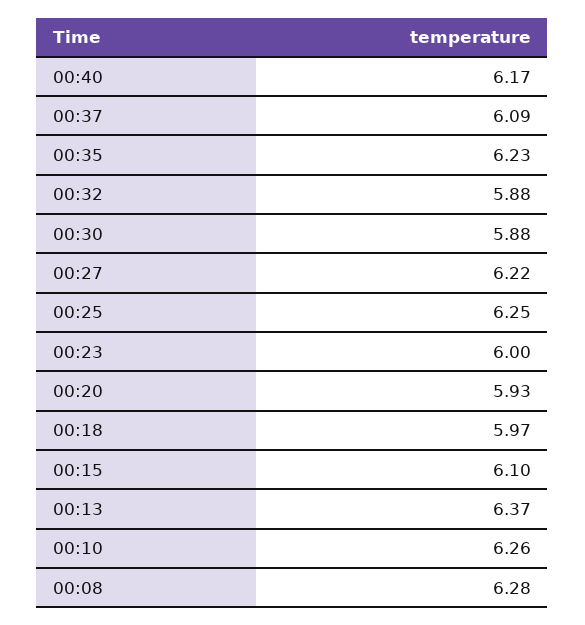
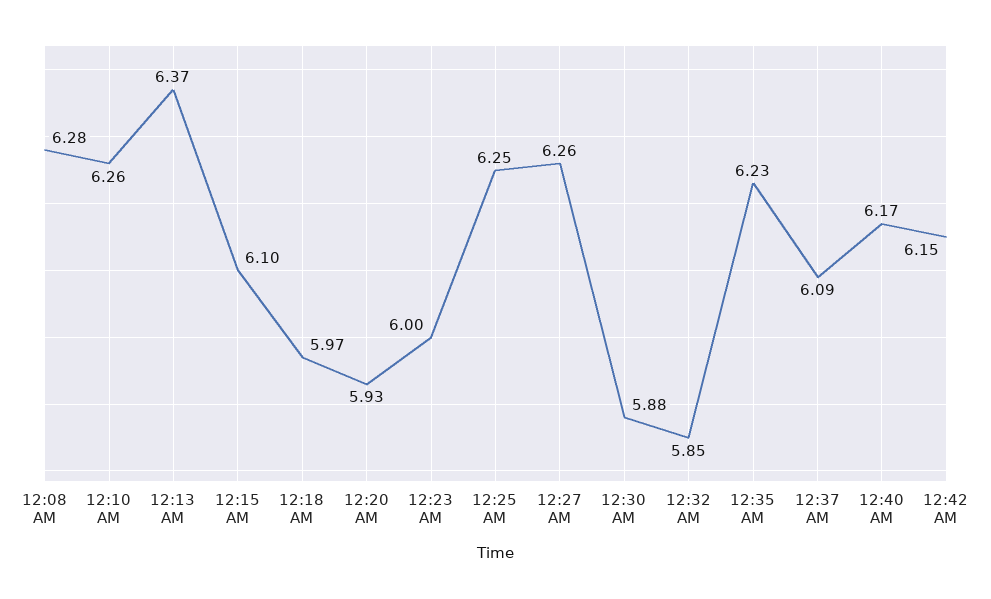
00:32: 5.88 -> 5.85
00:27: 6.22 -> 6.26
12:42 AM: none -> 6.15

